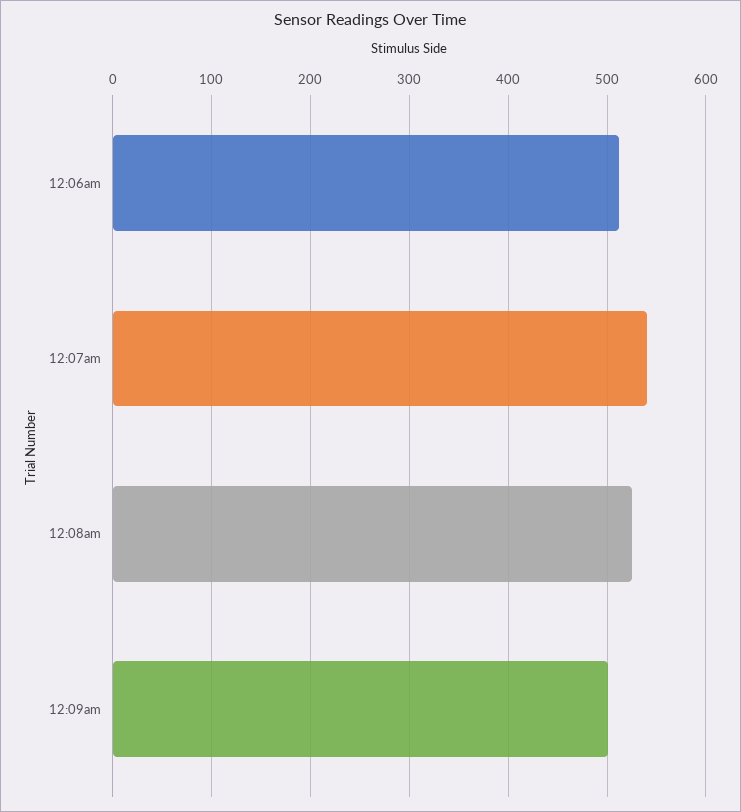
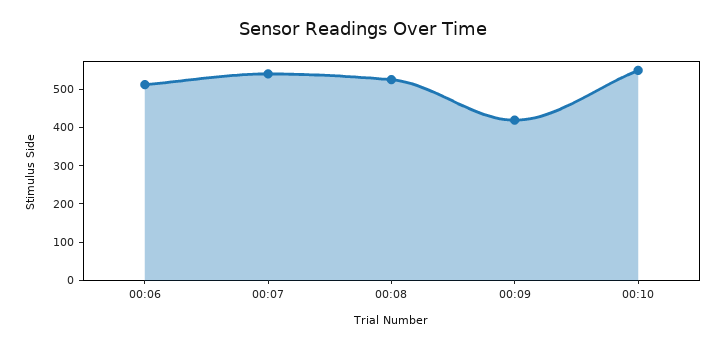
12:09am: 500 -> 425
00:10: none -> 550

